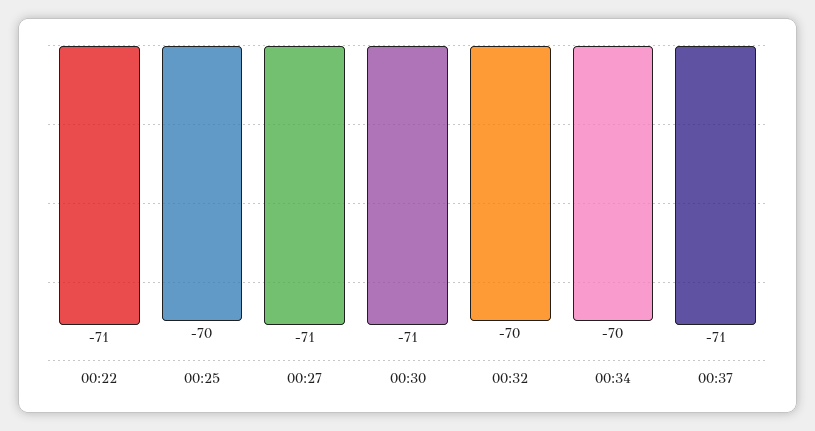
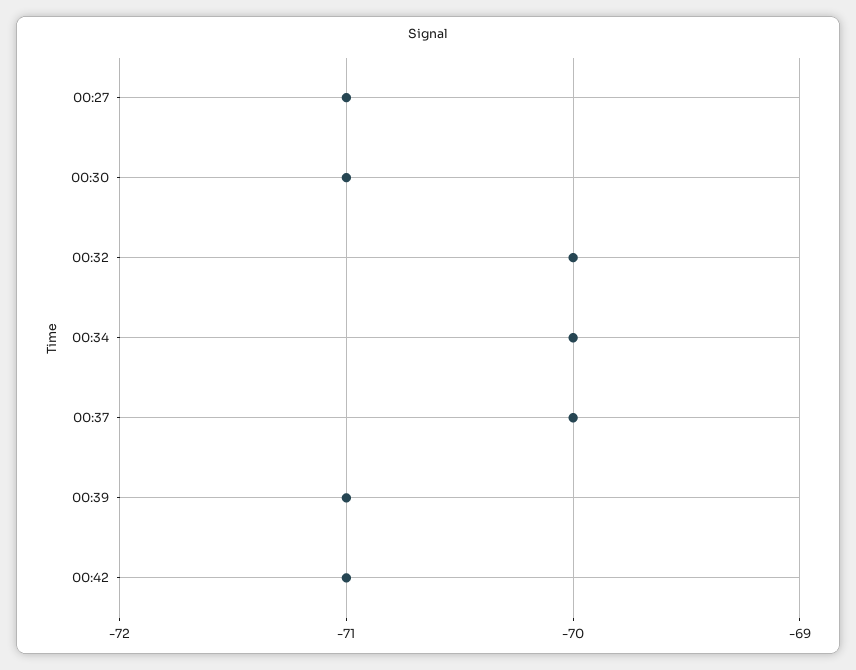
00:22: -71 -> none
00:25: -70 -> none
00:37: -71 -> -70
00:39: none -> -71
00:42: none -> -71

